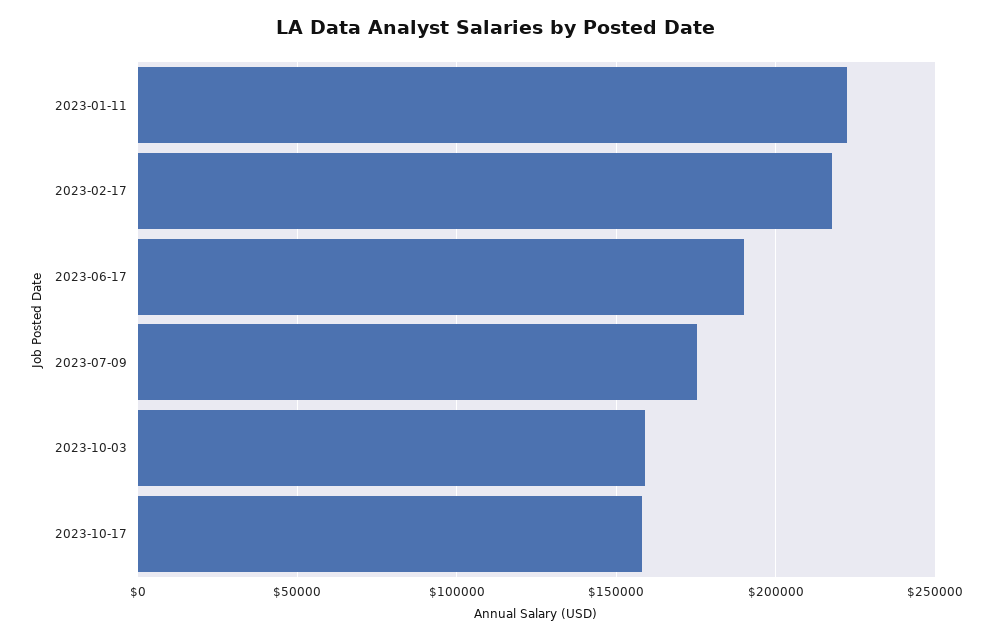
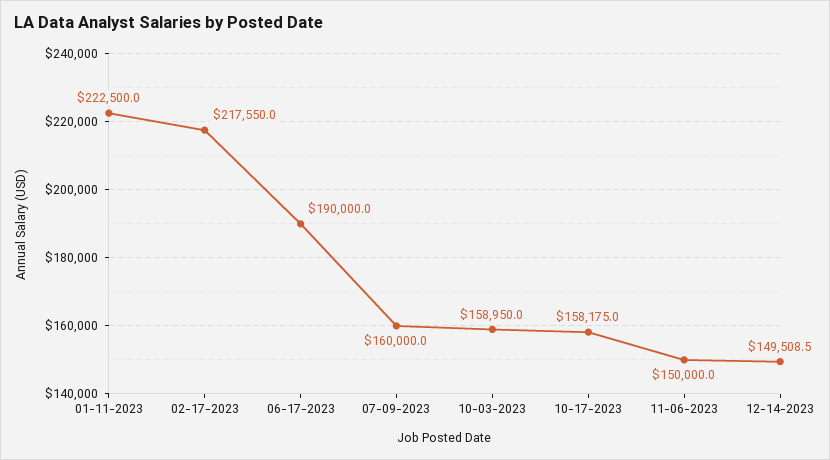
2023-07-09: 175000 -> 160000
11-06-2023: none -> 150000
12-14-2023: none -> 149508.5

